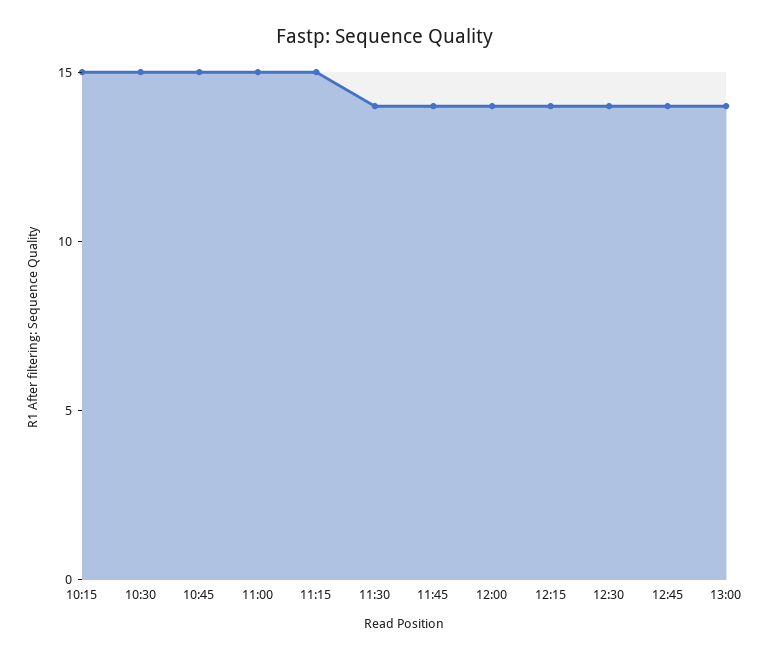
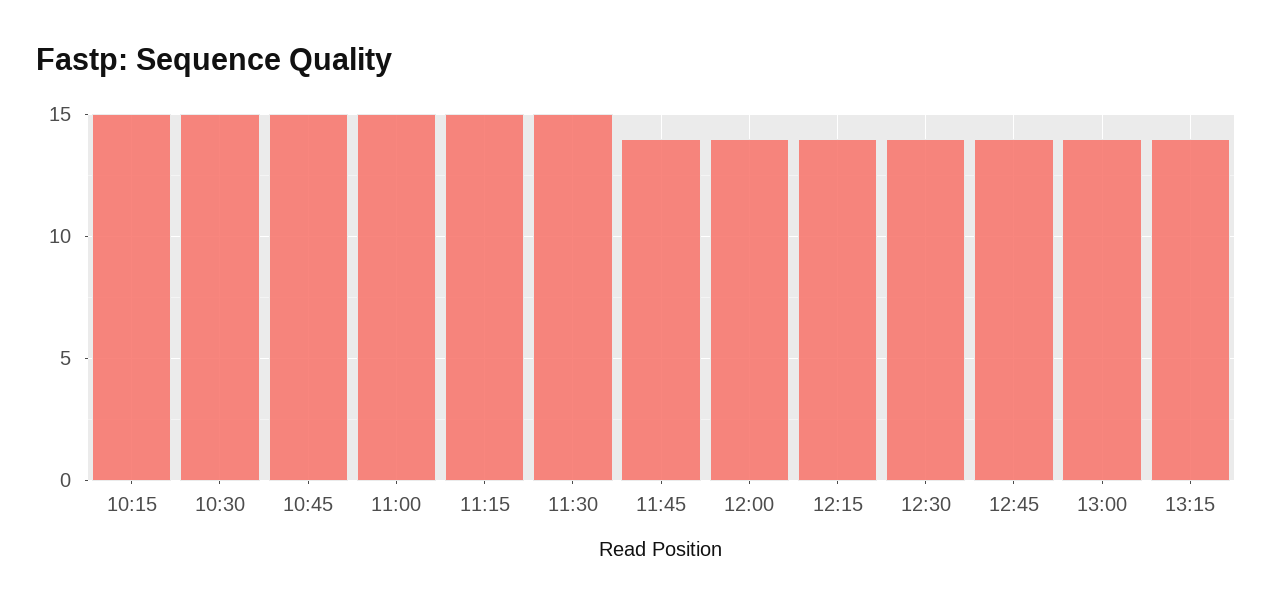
11:30: 14 -> 15
13:15: none -> 14

